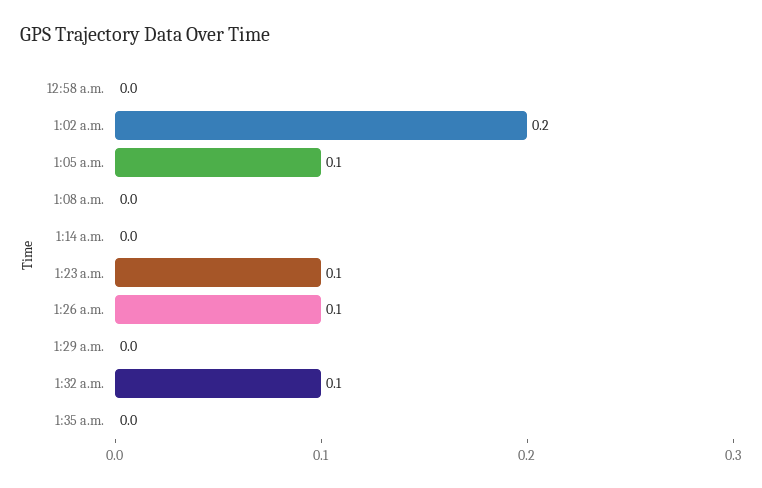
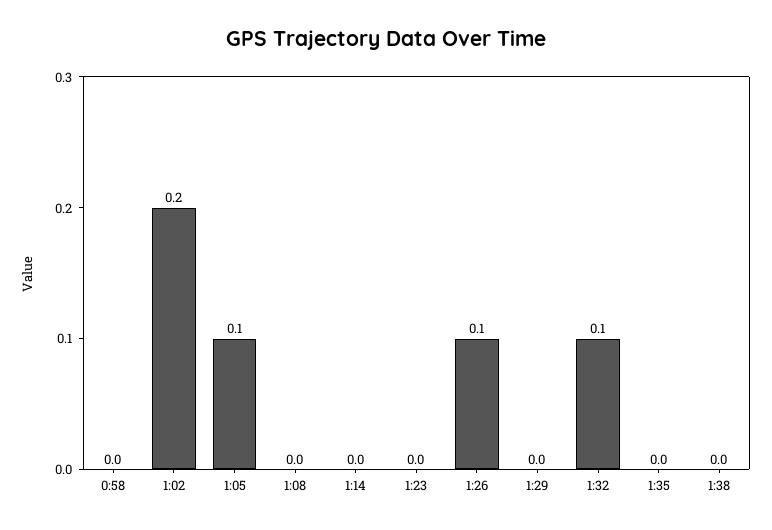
1:23 a.m.: 0.1 -> 0
1:38: none -> 0

